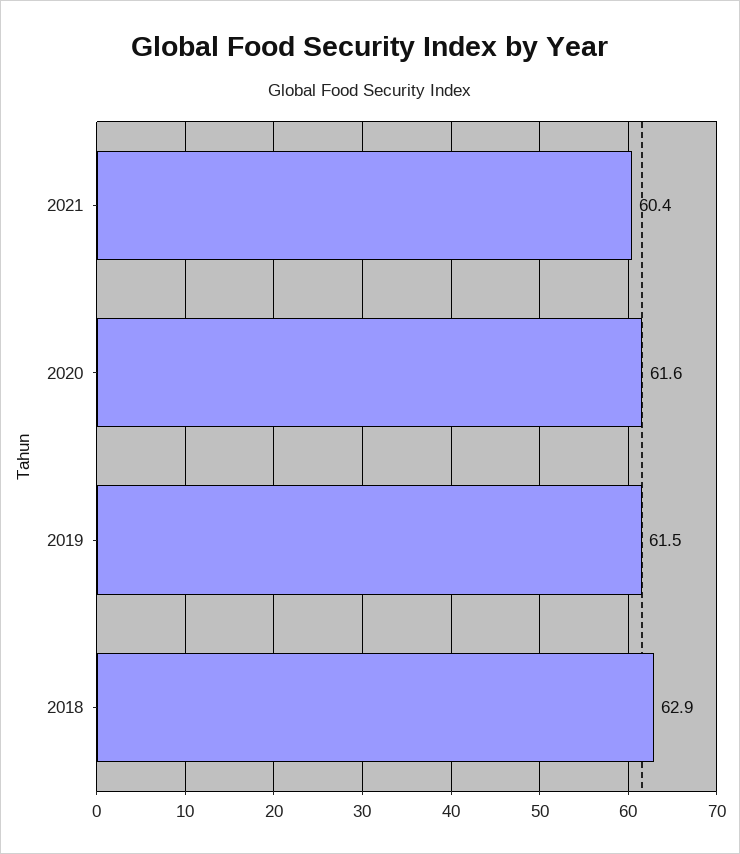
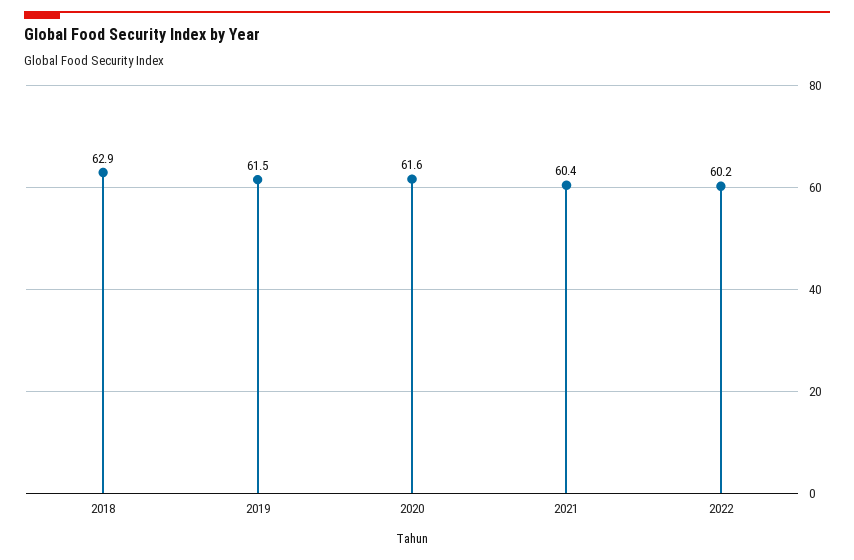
2022: none -> 60.2

